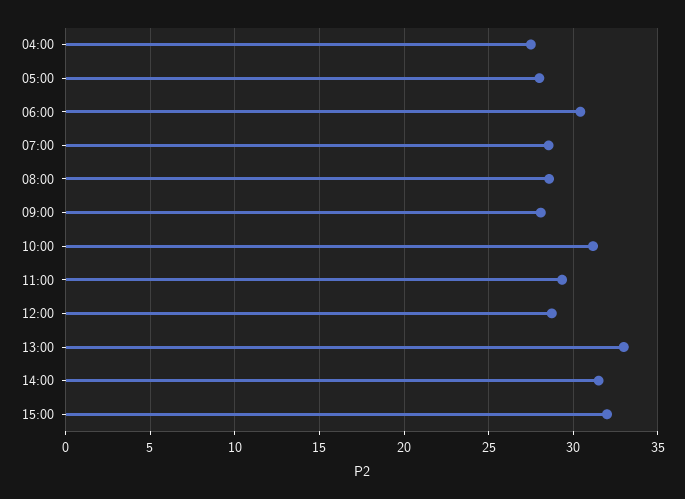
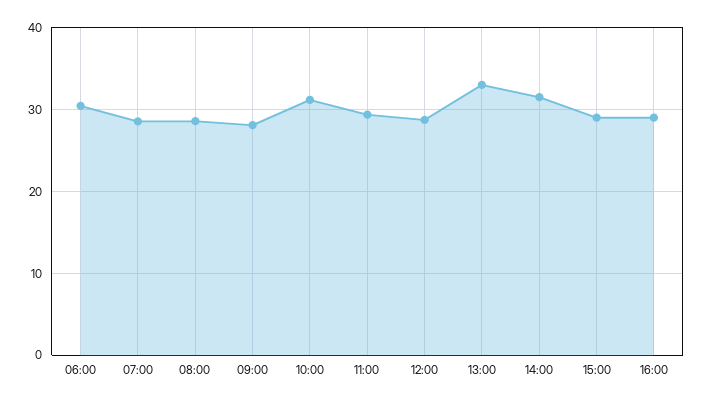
04:00: 27.5 -> none
05:00: 28 -> none
15:00: 32 -> 29
16:00: none -> 29

